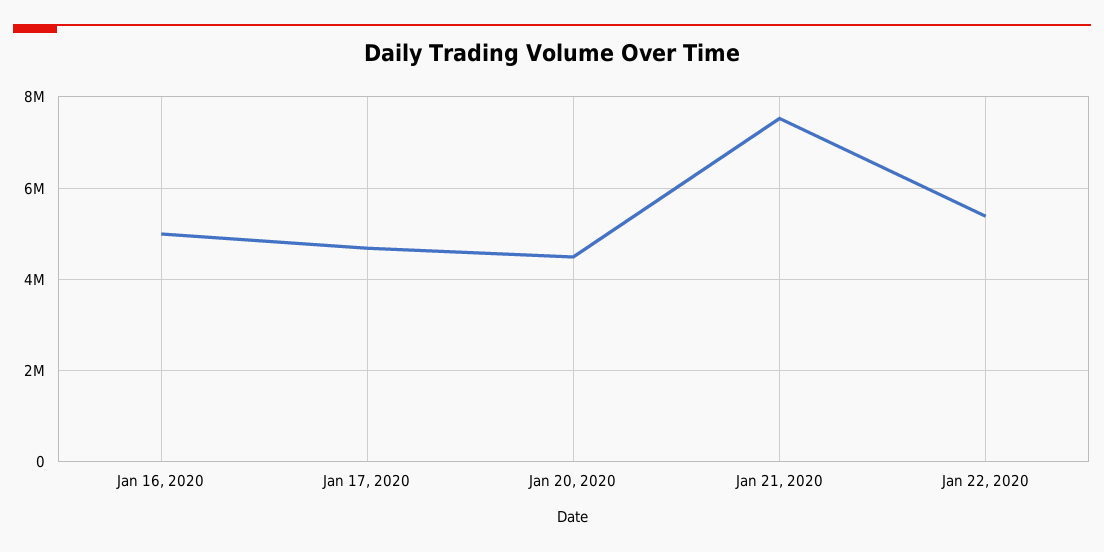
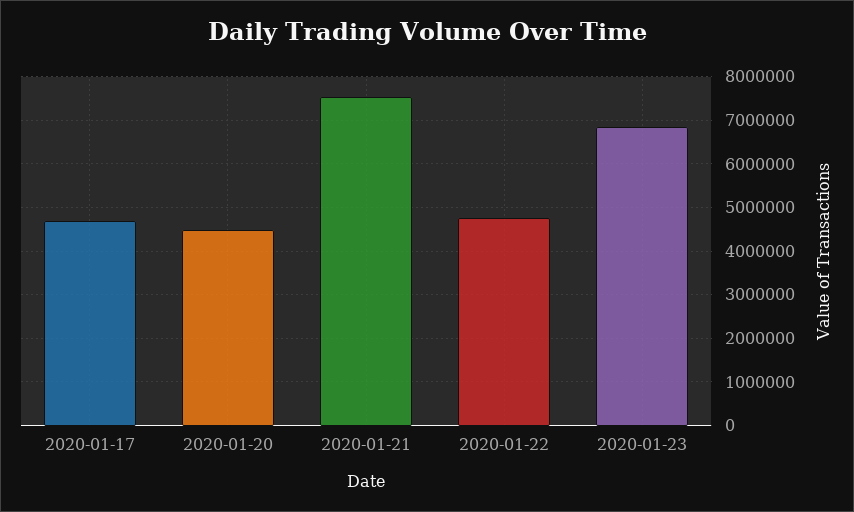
Jan 16, 2020: 5000000 -> none
Jan 22, 2020: 5400000 -> 4800000
2020-01-23: none -> 6800000

